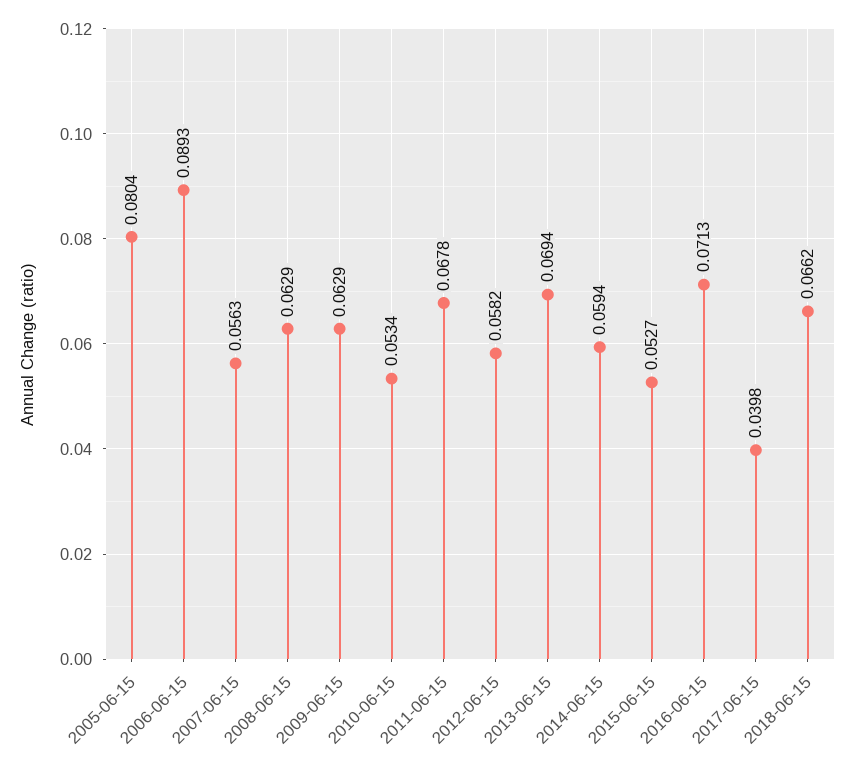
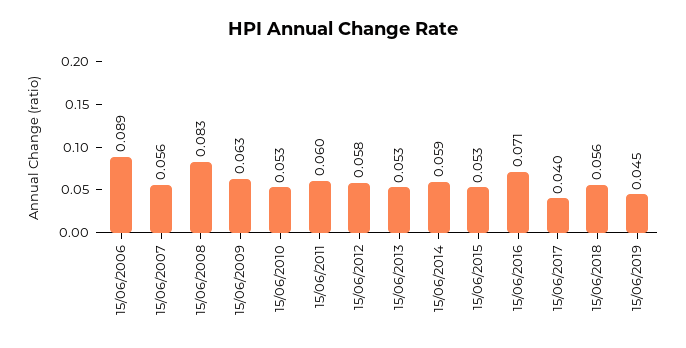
2005-06-15: 0.0804 -> none
2008-06-15: 0.0629 -> 0.083
2011-06-15: 0.0678 -> 0.06
2013-06-15: 0.0694 -> 0.053
2018-06-15: 0.0662 -> 0.056
15/06/2019: none -> 0.045

